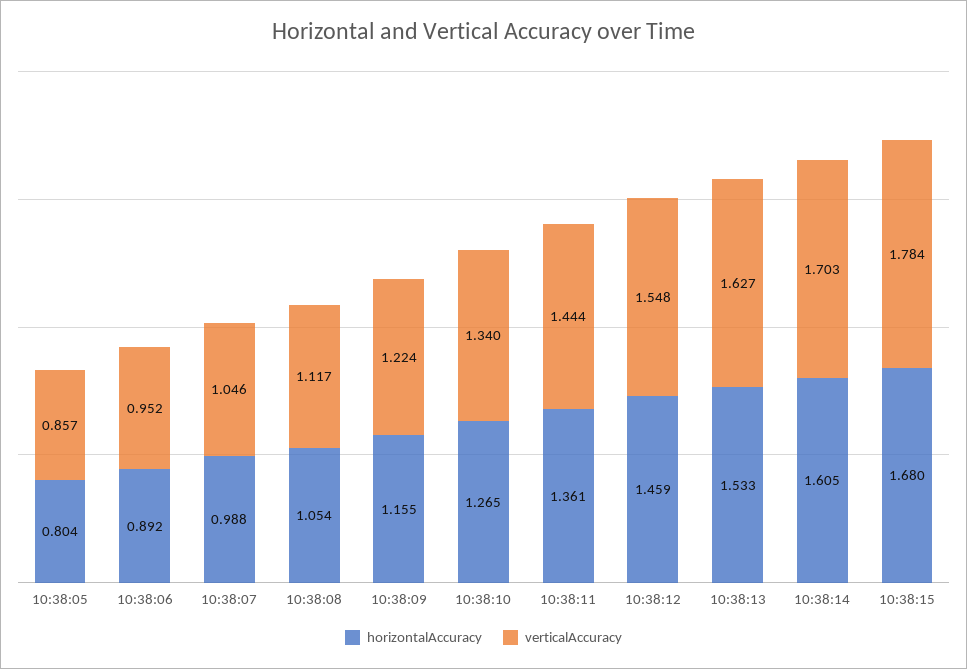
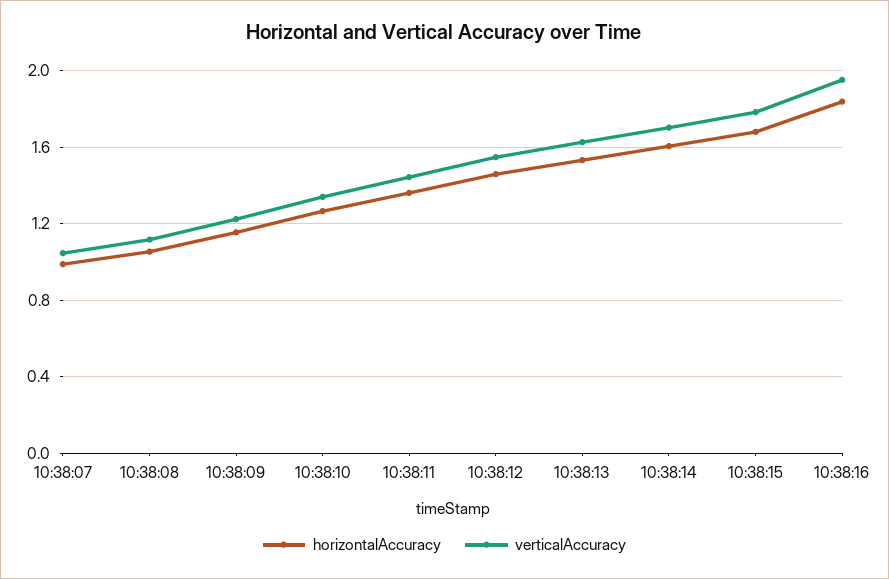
horizontalAccuracy, 10:38:05: 0.804 -> none
verticalAccuracy, 10:38:05: 0.857 -> none
horizontalAccuracy, 10:38:06: 0.892 -> none
verticalAccuracy, 10:38:06: 0.952 -> none
horizontalAccuracy, 10:38:16: none -> 1.85
verticalAccuracy, 10:38:16: none -> 1.95

